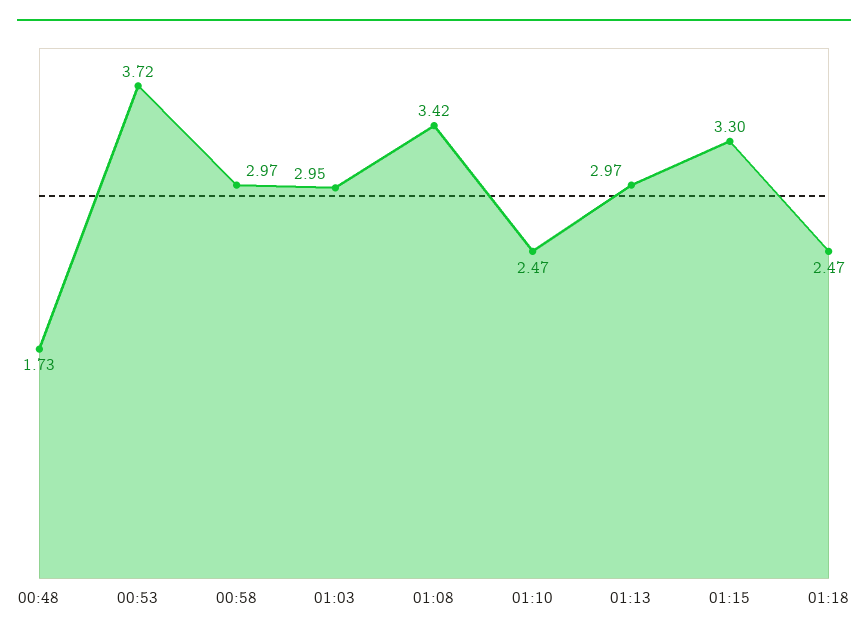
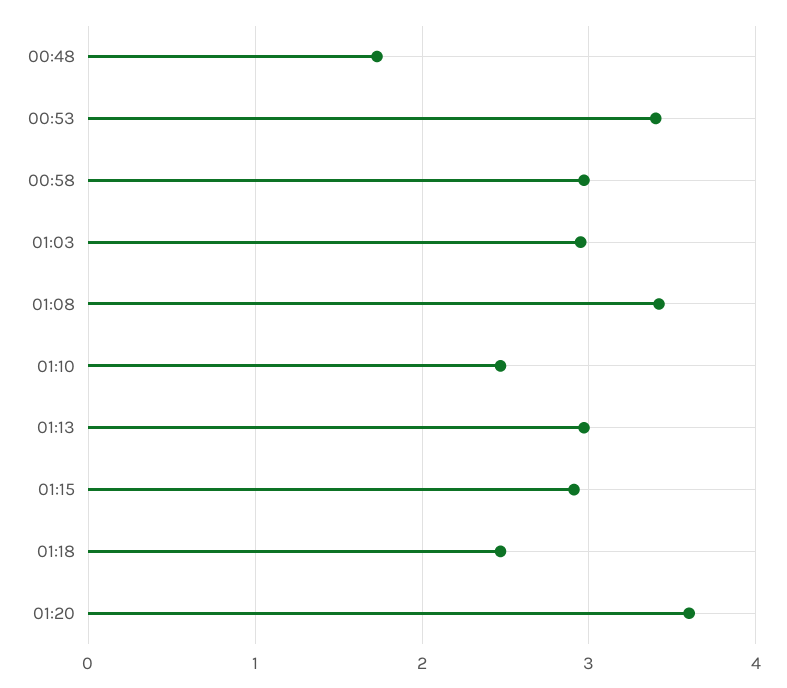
00:53: 3.72 -> 3.4
01:15: 3.3 -> 2.9
01:20: none -> 3.6

